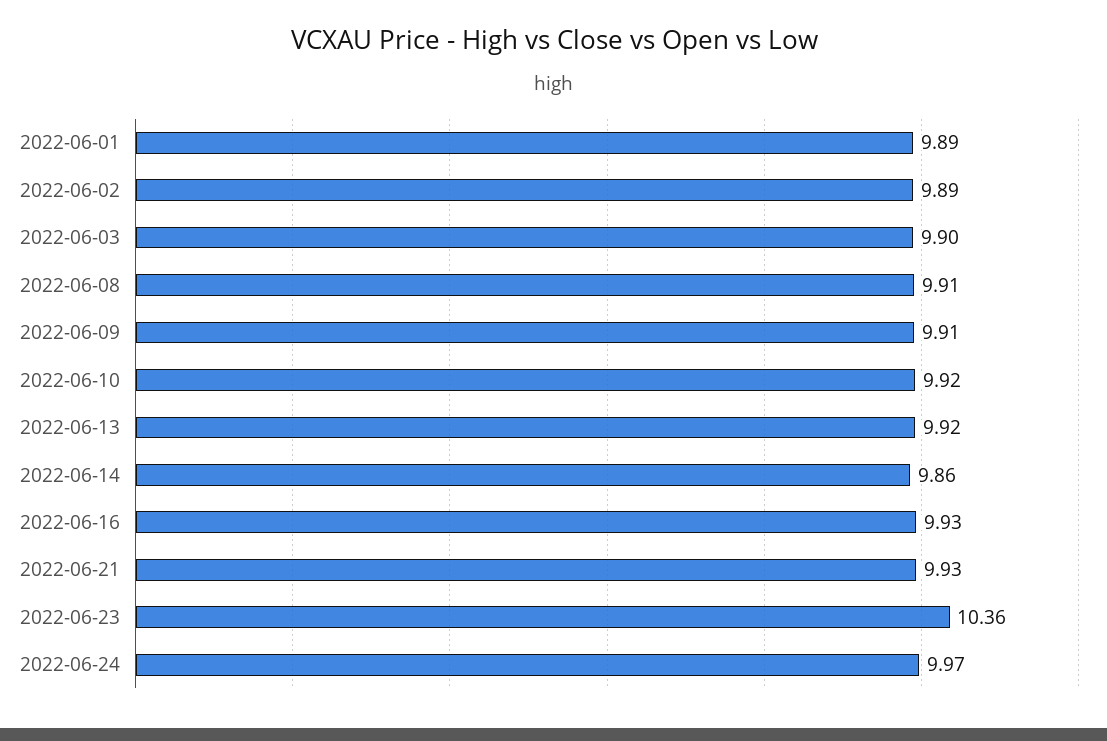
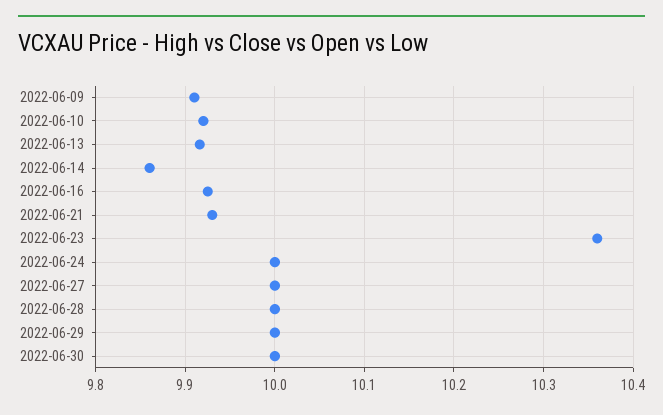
2022-06-01: 9.89 -> none
2022-06-02: 9.89 -> none
2022-06-03: 9.9 -> none
2022-06-08: 9.91 -> none
2022-06-24: 9.97 -> 10
2022-06-27: none -> 10
2022-06-28: none -> 10
2022-06-29: none -> 10
2022-06-30: none -> 10

